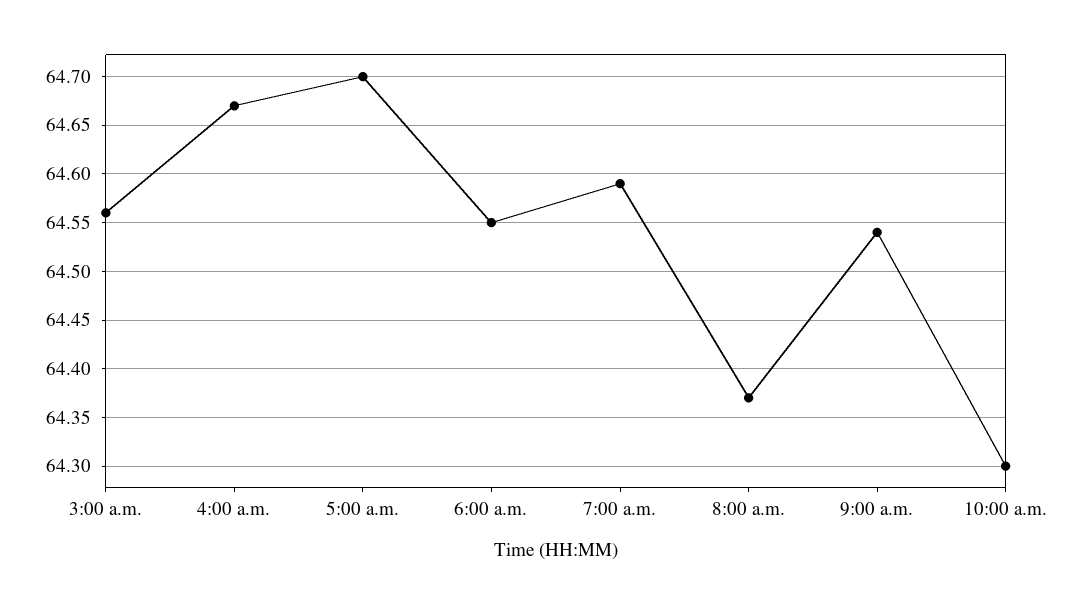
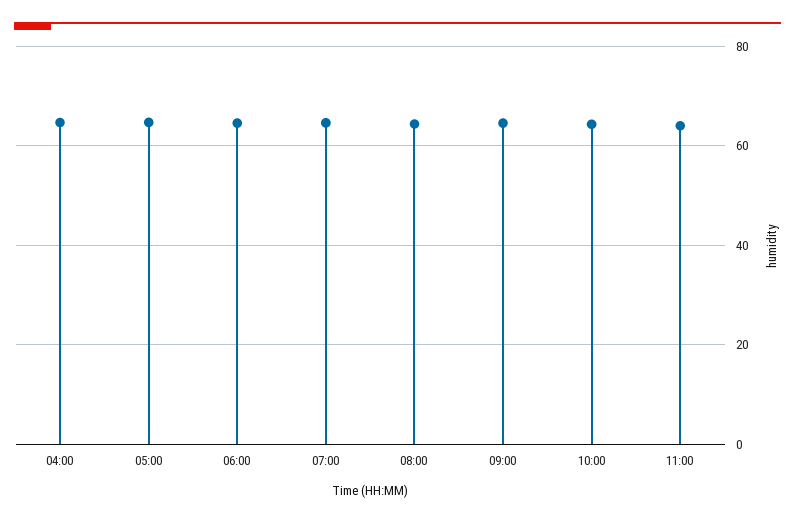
3:00 a.m.: 64.56 -> none
11:00: none -> 64

